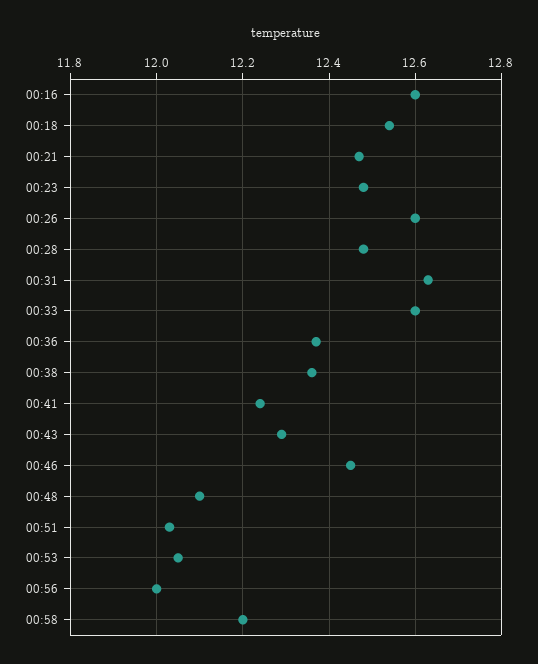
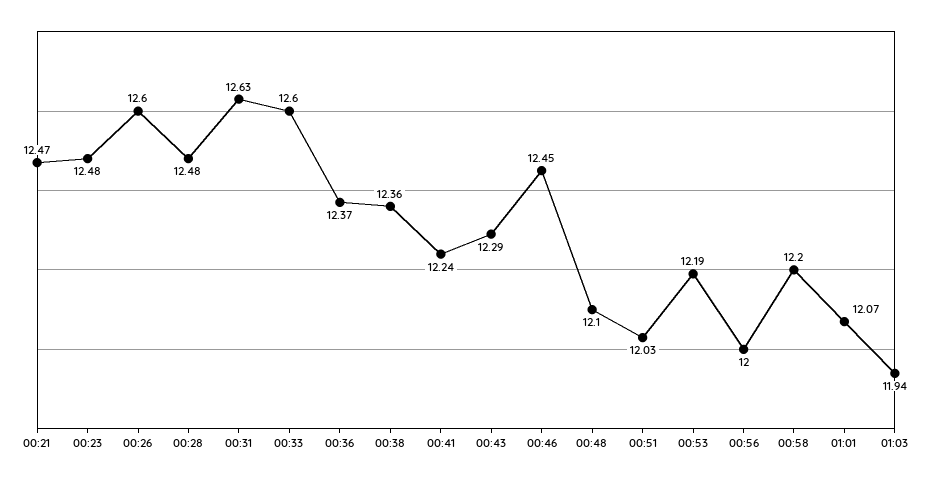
00:16: 12.6 -> none
00:18: 12.55 -> none
00:53: 12.05 -> 12.19
01:01: none -> 12.07
01:03: none -> 11.94

